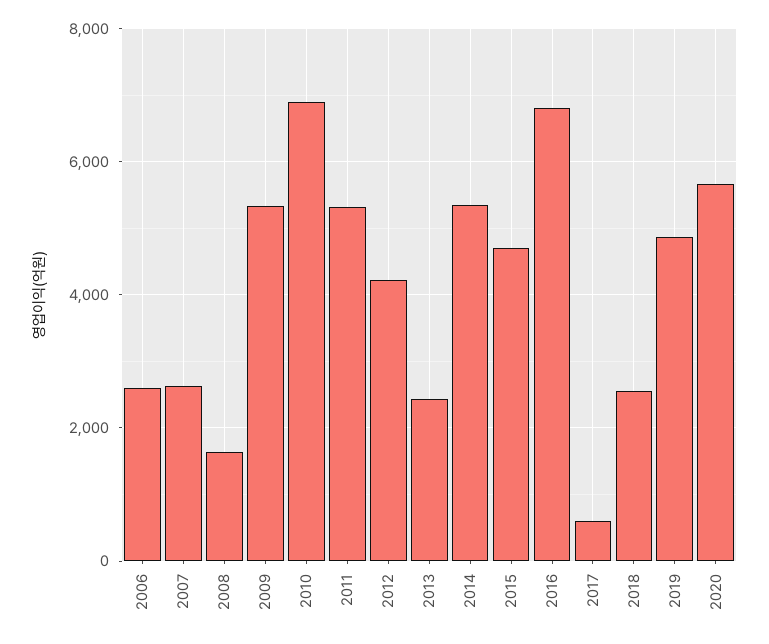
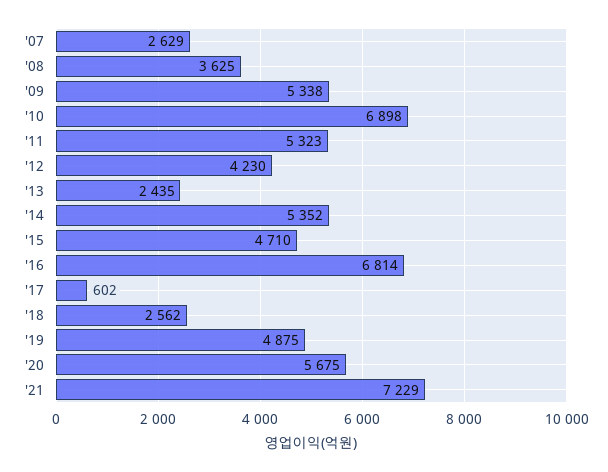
2006: 2600 -> none
2008: 1600 -> 3625
'21: none -> 7229

